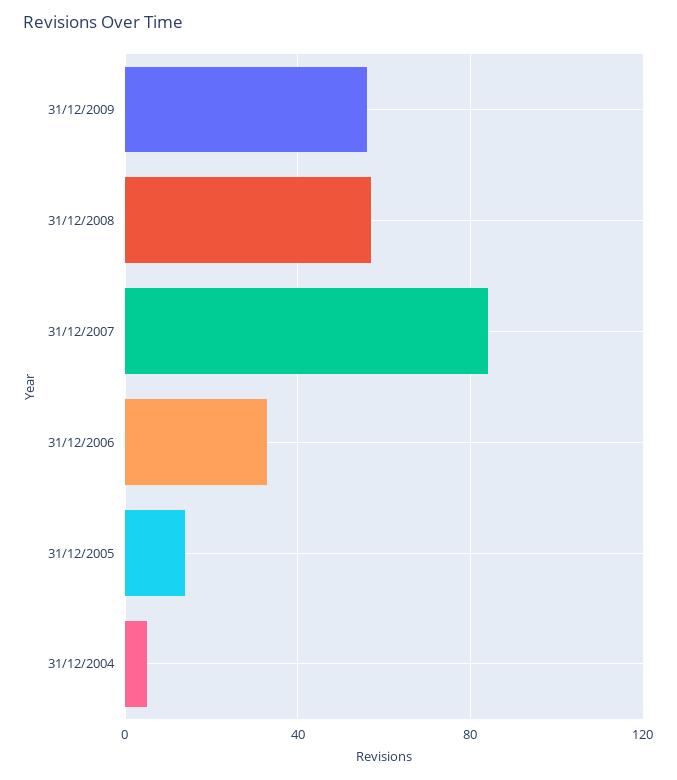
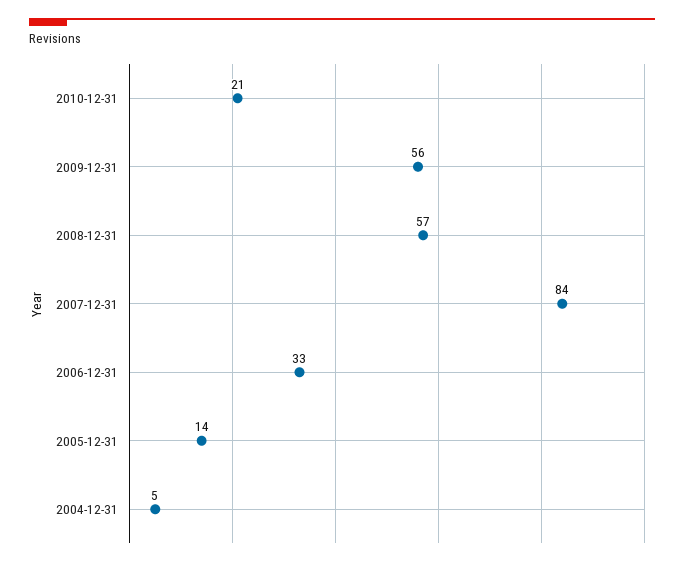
2010-12-31: none -> 21

